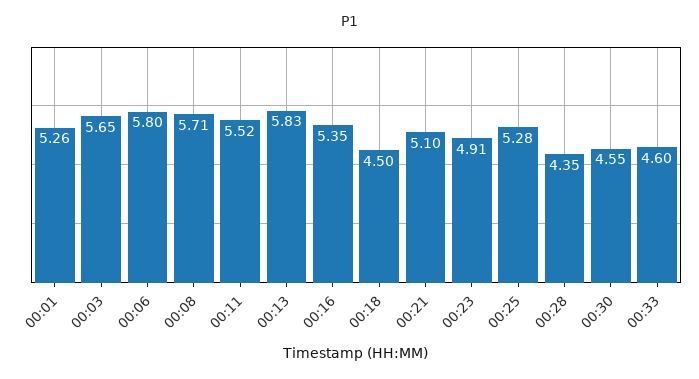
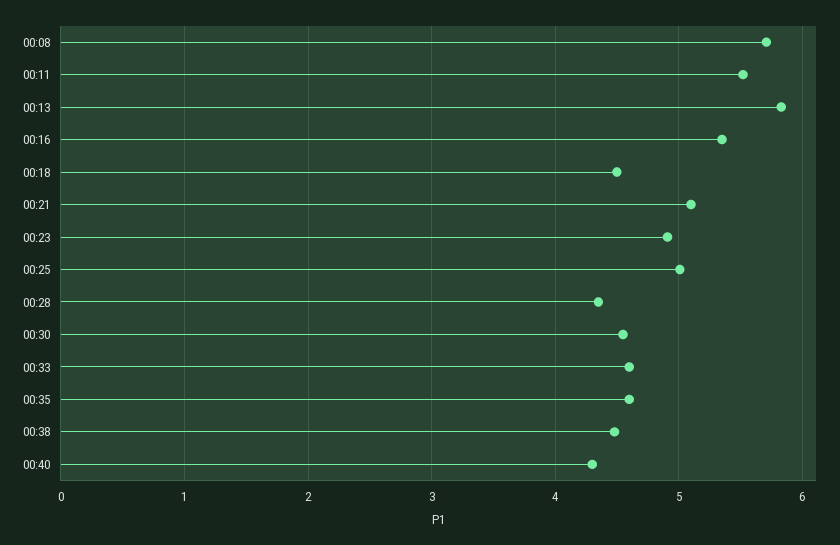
00:01: 5.26 -> none
00:03: 5.65 -> none
00:06: 5.8 -> none
00:25: 5.28 -> 5
00:35: none -> 4.6
00:38: none -> 4.5
00:40: none -> 4.3

